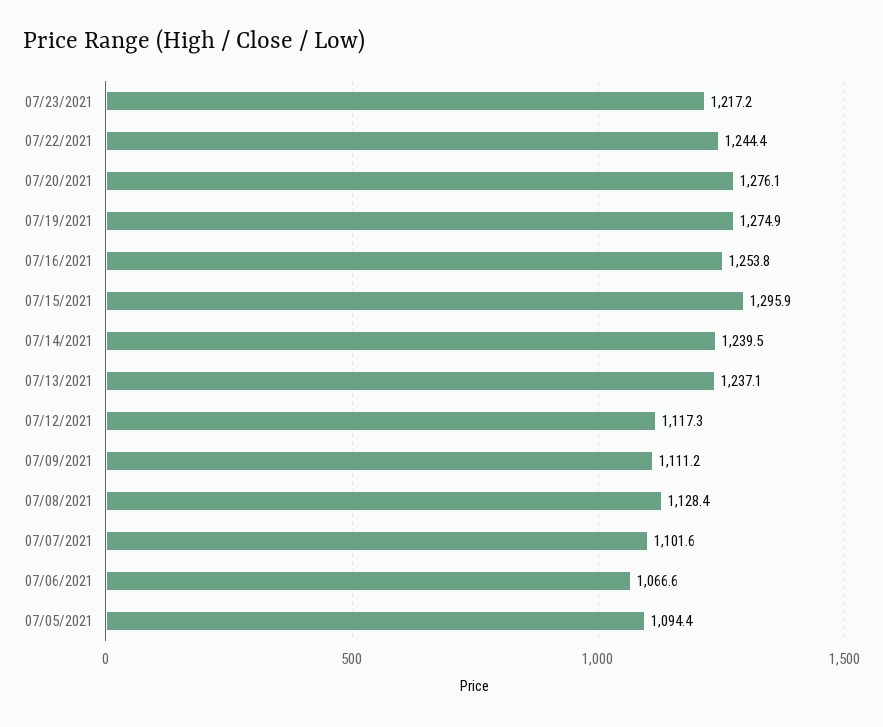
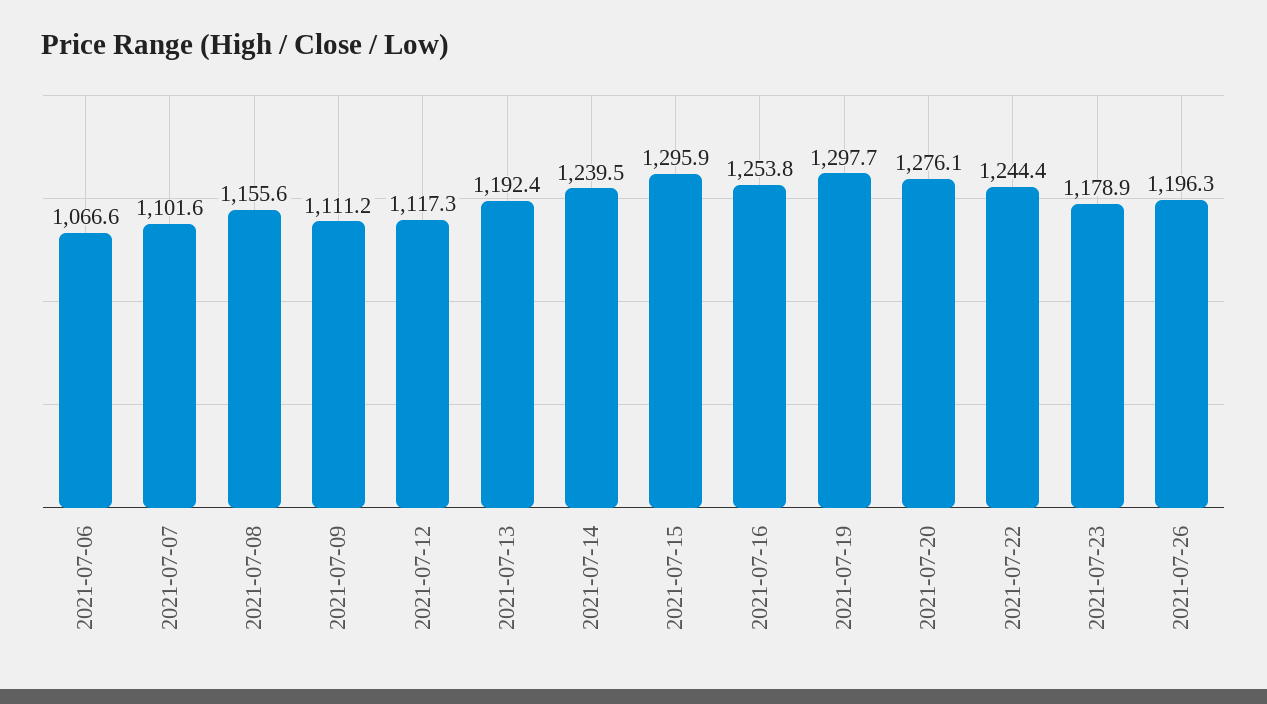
07/23/2021: 1217.2 -> 1178.9
07/19/2021: 1274.9 -> 1297.7
07/13/2021: 1237.1 -> 1192.4
07/08/2021: 1128.4 -> 1155.6
07/05/2021: 1094.4 -> none
2021-07-26: none -> 1196.3

